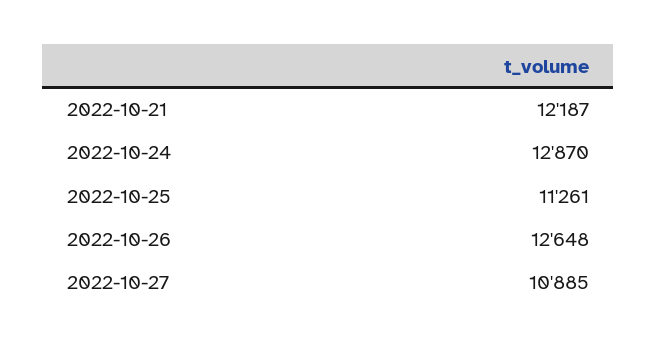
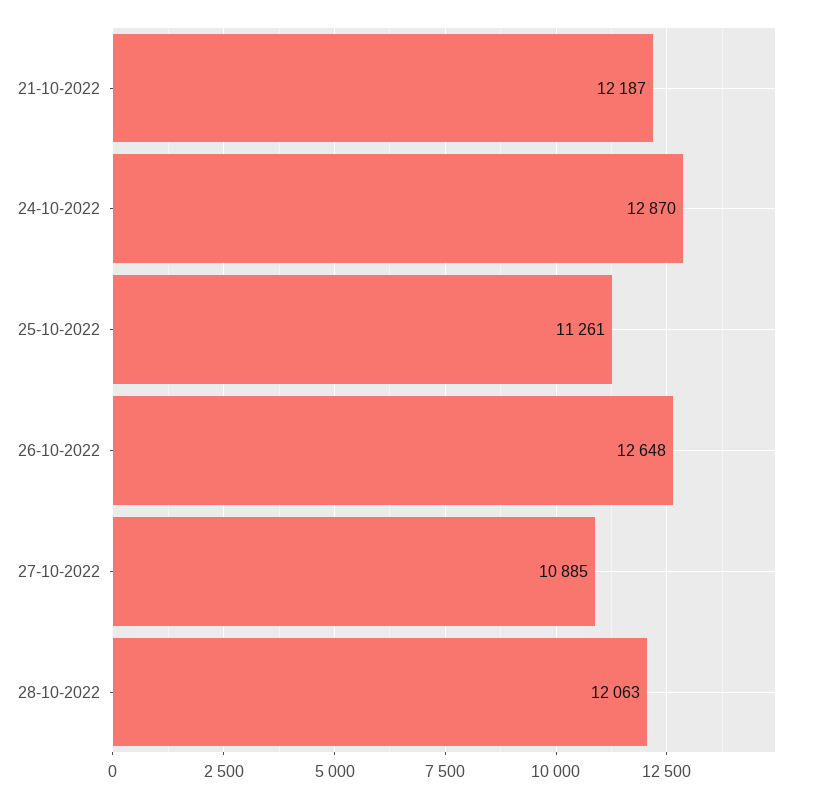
28-10-2022: none -> 12063

